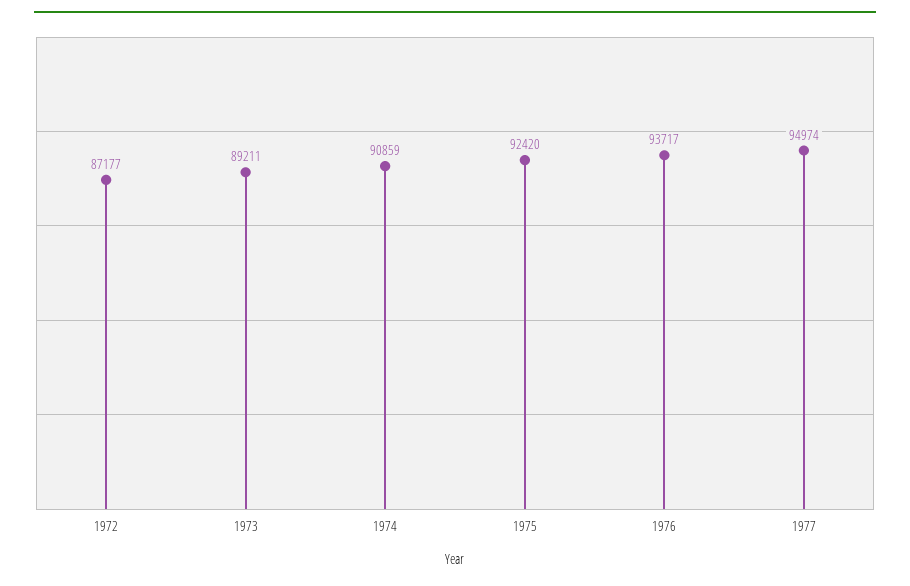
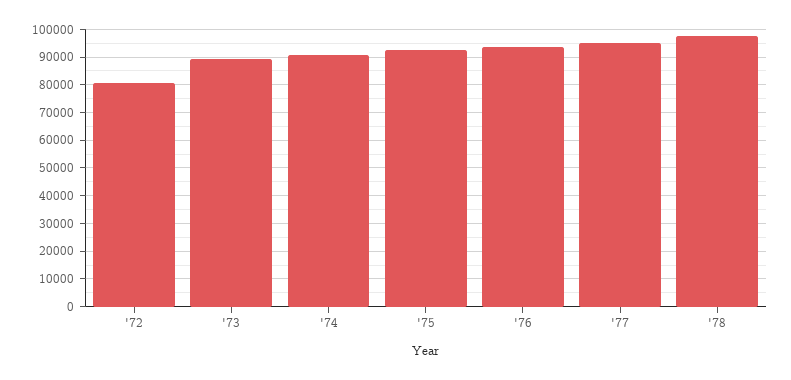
1972: 87177 -> 80000
'78: none -> 97500

